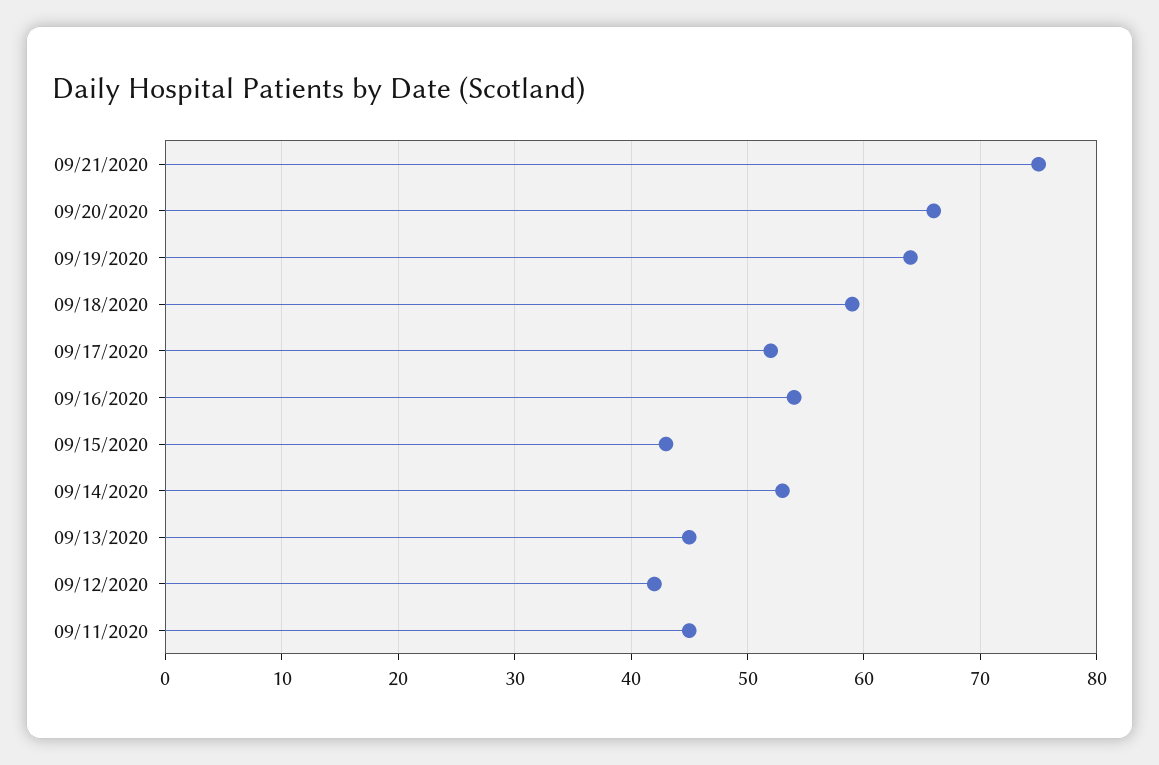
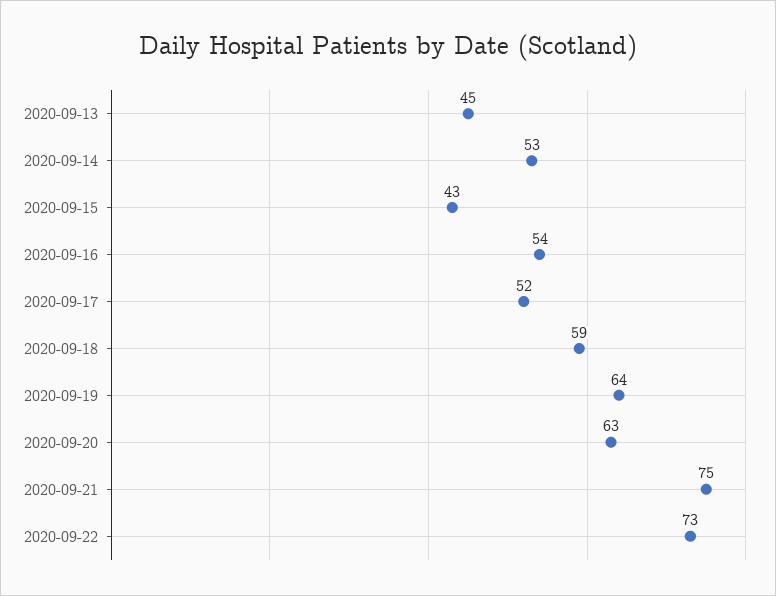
09/20/2020: 66 -> 63
09/12/2020: 42 -> none
09/11/2020: 45 -> none
2020-09-22: none -> 73

